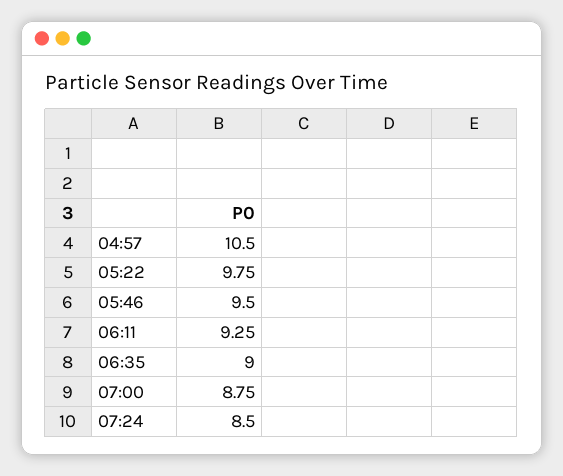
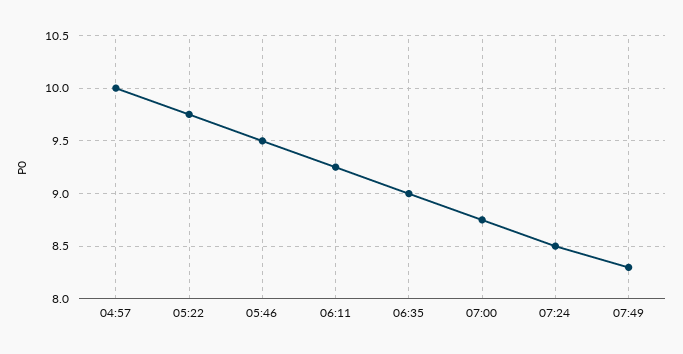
04:57: 10.5 -> 10
07:49: none -> 8.3

